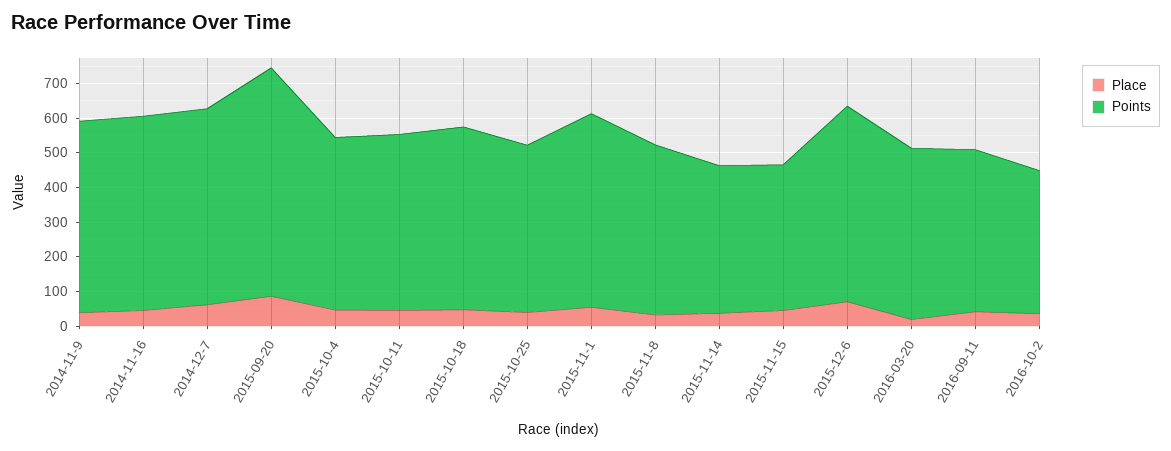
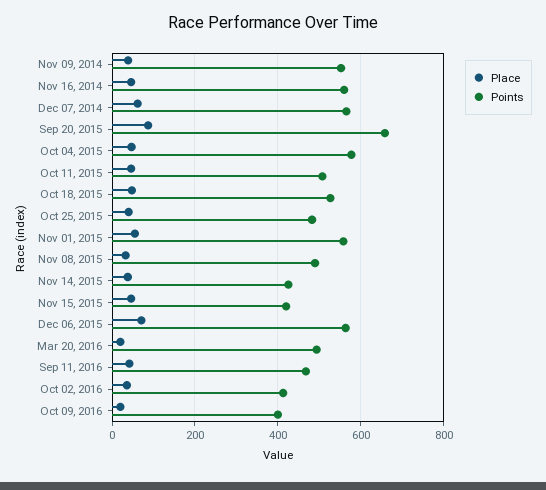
Points, 2015-10-4: 500 -> 580
Place, Oct 09, 2016: none -> 20
Points, Oct 09, 2016: none -> 400

